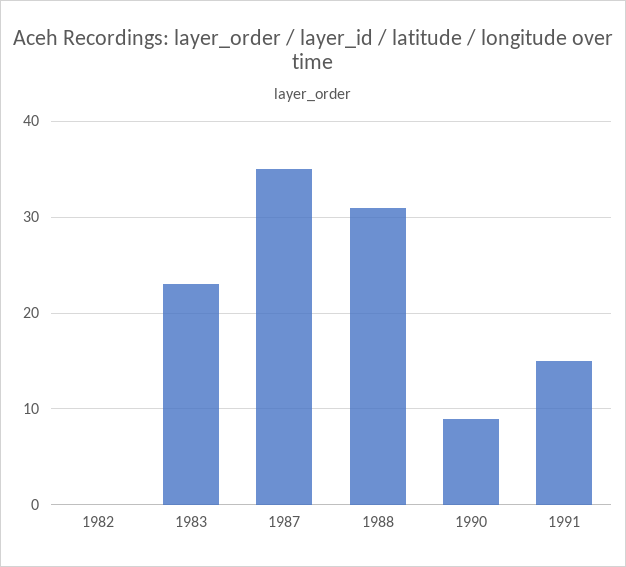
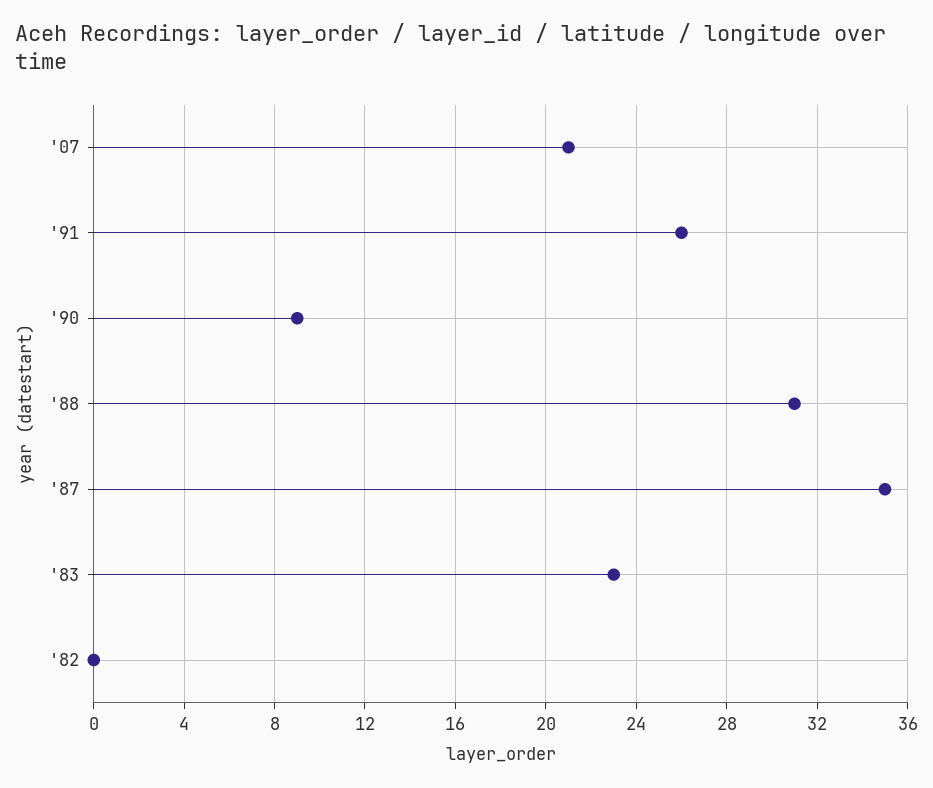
1991: 15 -> 26
'07: none -> 21

